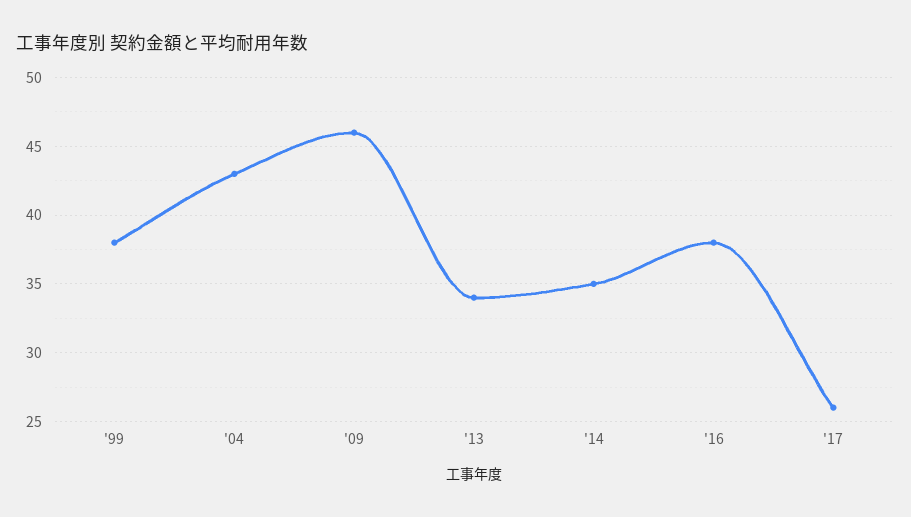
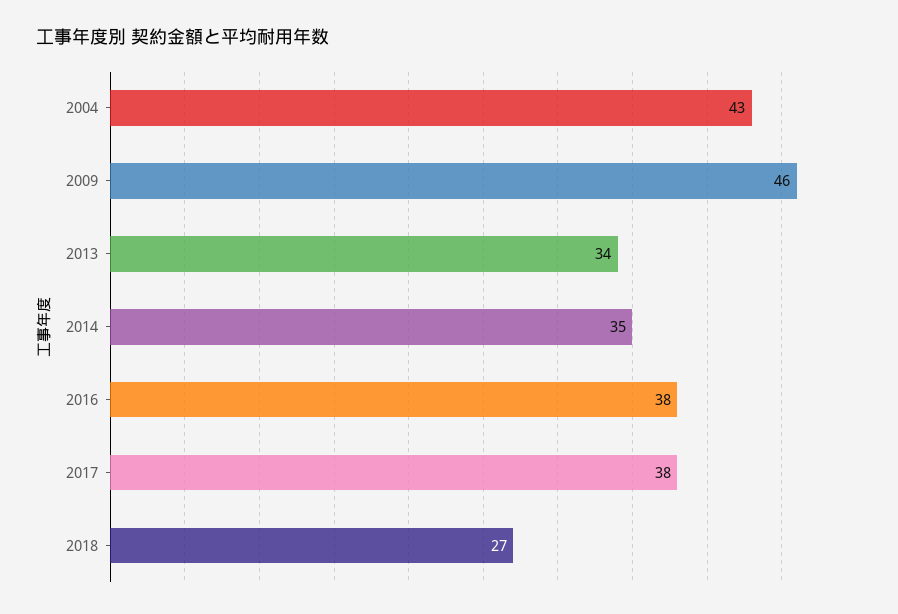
'99: 38 -> none
'17: 26 -> 38
2018: none -> 27

